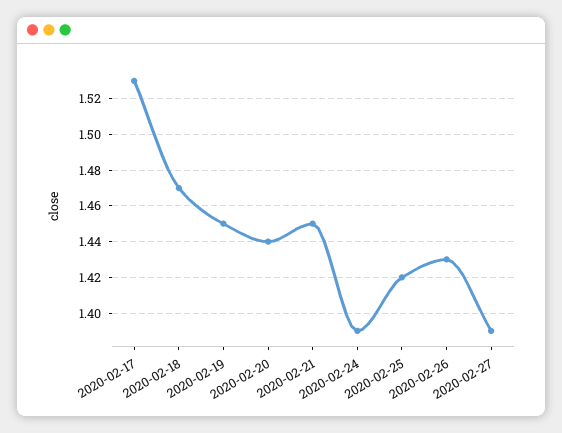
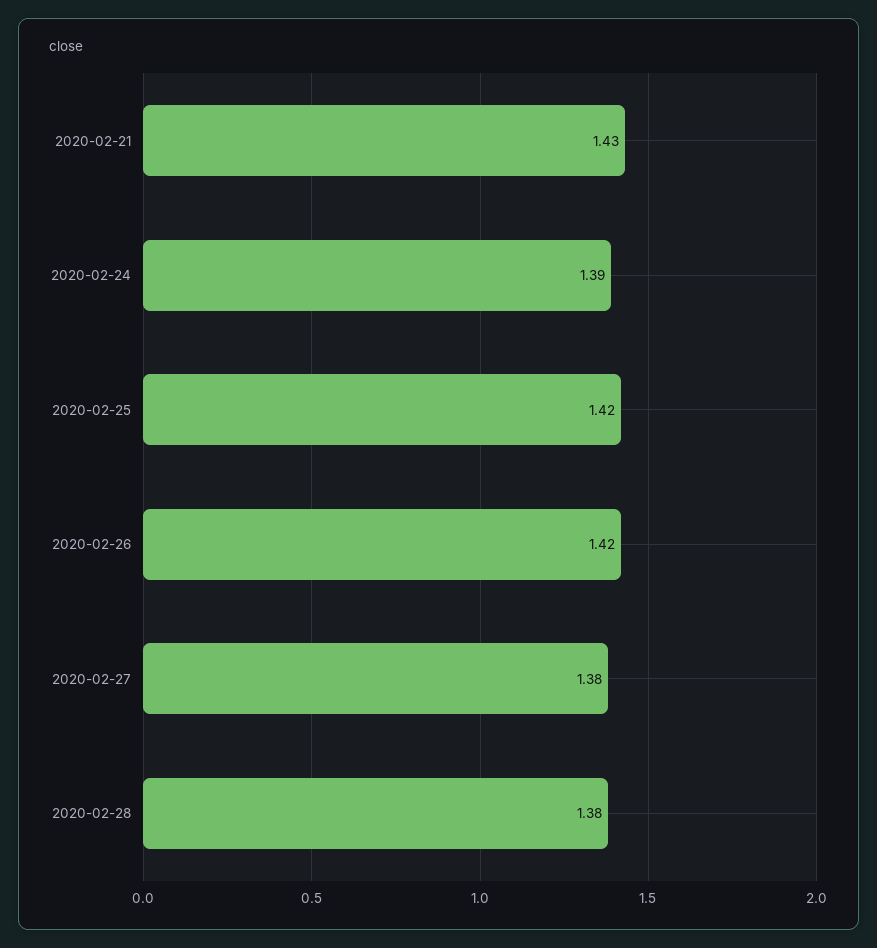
2020-02-17: 1.53 -> none
2020-02-18: 1.47 -> none
2020-02-19: 1.45 -> none
2020-02-20: 1.44 -> none
2020-02-21: 1.45 -> 1.43
2020-02-26: 1.43 -> 1.42
2020-02-27: 1.39 -> 1.38
2020-02-28: none -> 1.38

